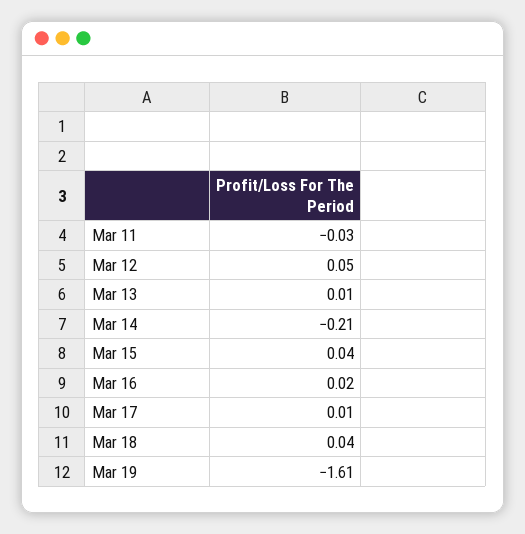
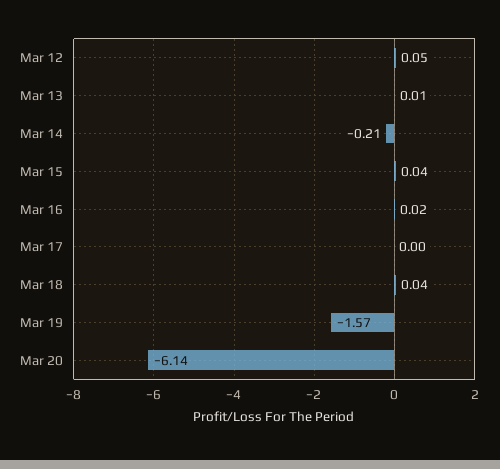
Mar 11: -0.03 -> none
Mar 17: 0.01 -> 0
Mar 19: -1.61 -> -1.57
Mar 20: none -> -6.14

